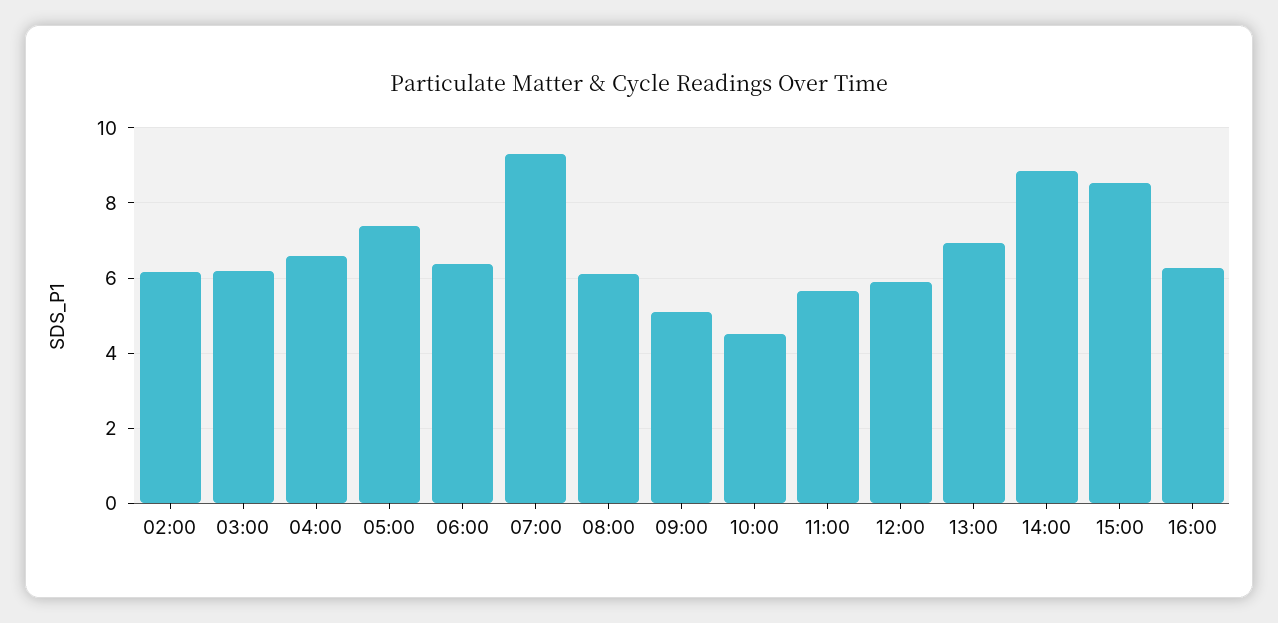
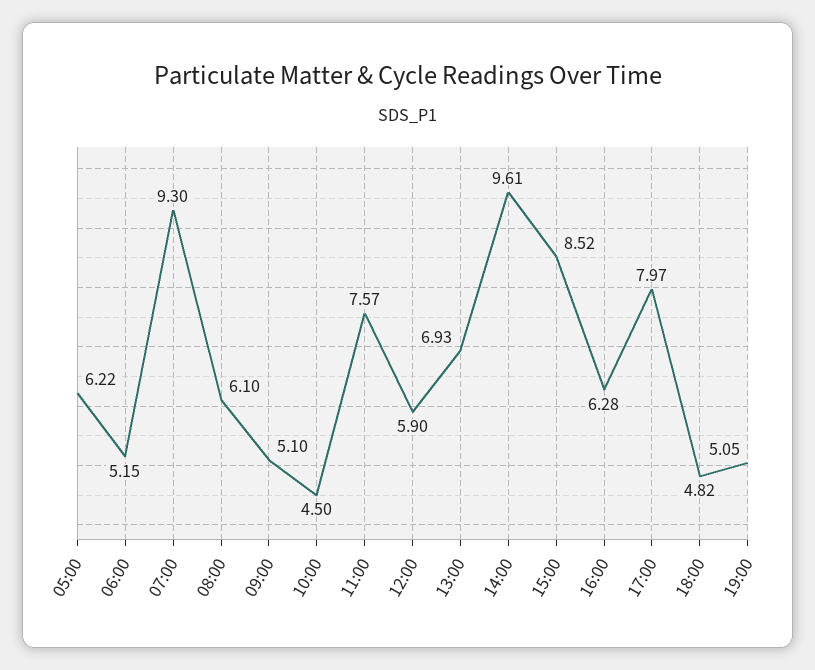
02:00: 6.2 -> none
03:00: 6.2 -> none
04:00: 6.6 -> none
05:00: 7.4 -> 6.22
06:00: 6.4 -> 5.15
11:00: 5.6 -> 7.57
14:00: 8.8 -> 9.61
17:00: none -> 7.97
18:00: none -> 4.82
19:00: none -> 5.05

